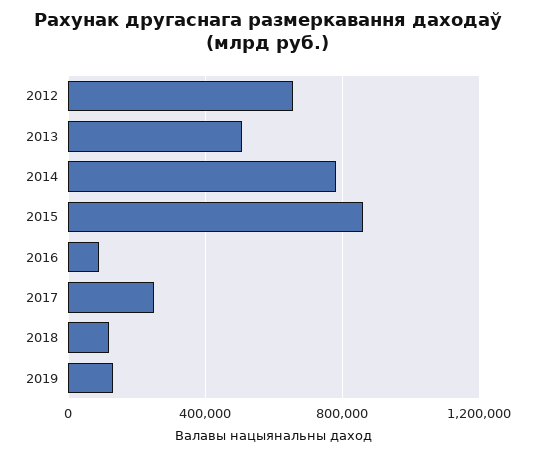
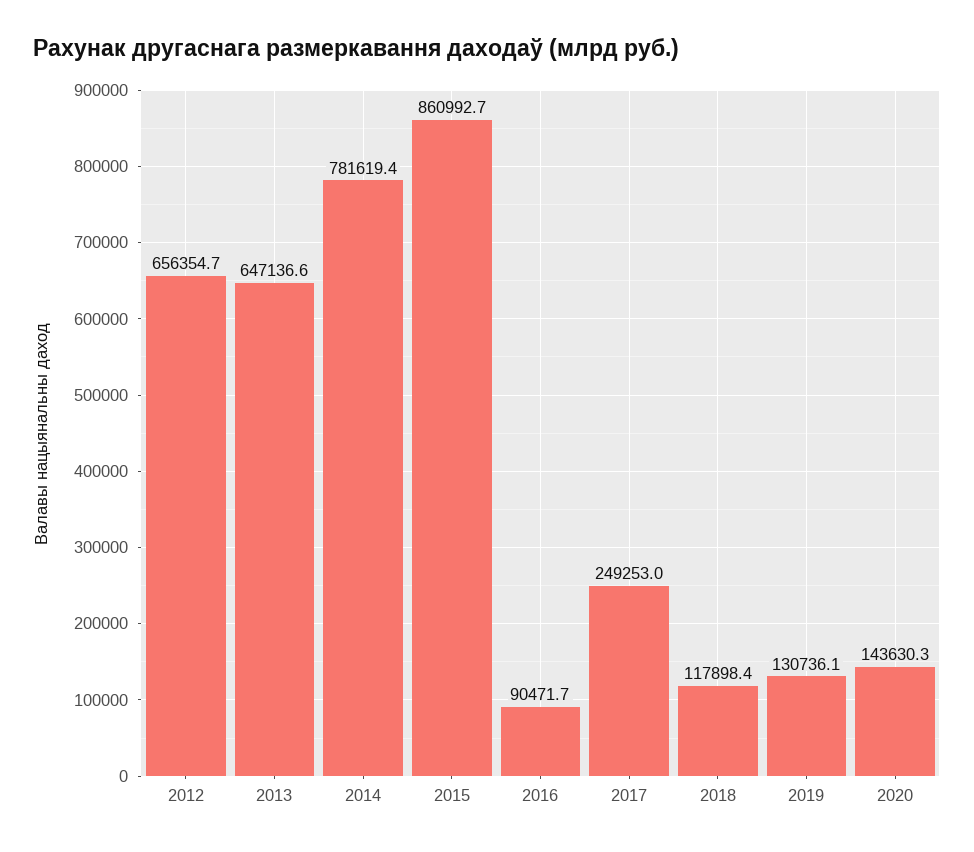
2013: 500000 -> 647136.6
2020: none -> 143630.3

